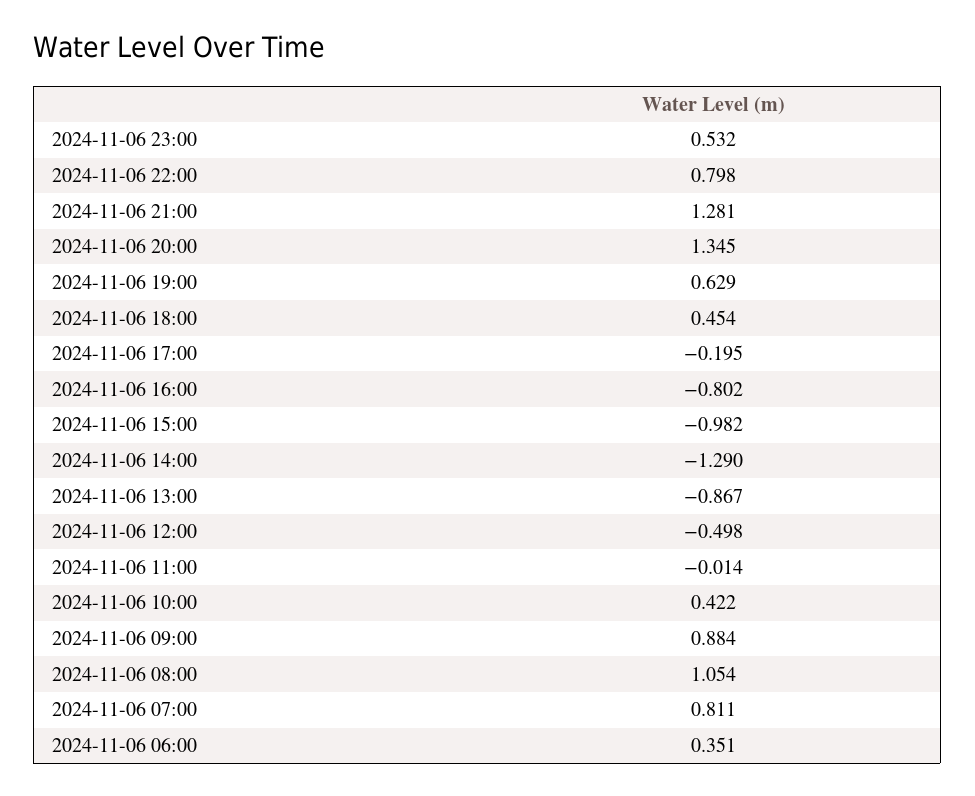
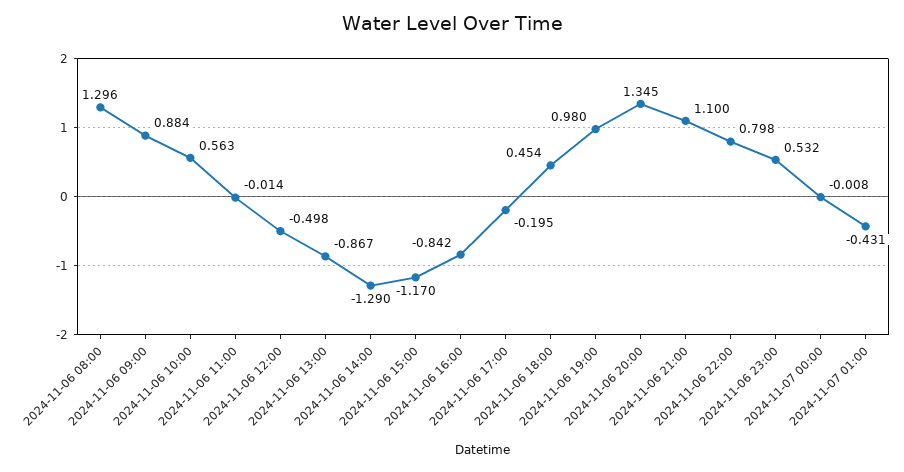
2024-11-06 21:00: 1.281 -> 1.1
2024-11-06 19:00: 0.629 -> 0.98
2024-11-06 16:00: -0.802 -> -0.842
2024-11-06 15:00: -0.982 -> -1.17
2024-11-06 10:00: 0.422 -> 0.563
2024-11-06 08:00: 1.054 -> 1.296
2024-11-06 07:00: 0.811 -> none
2024-11-06 06:00: 0.351 -> none
2024-11-07 00:00: none -> -0.008
2024-11-07 01:00: none -> -0.431

